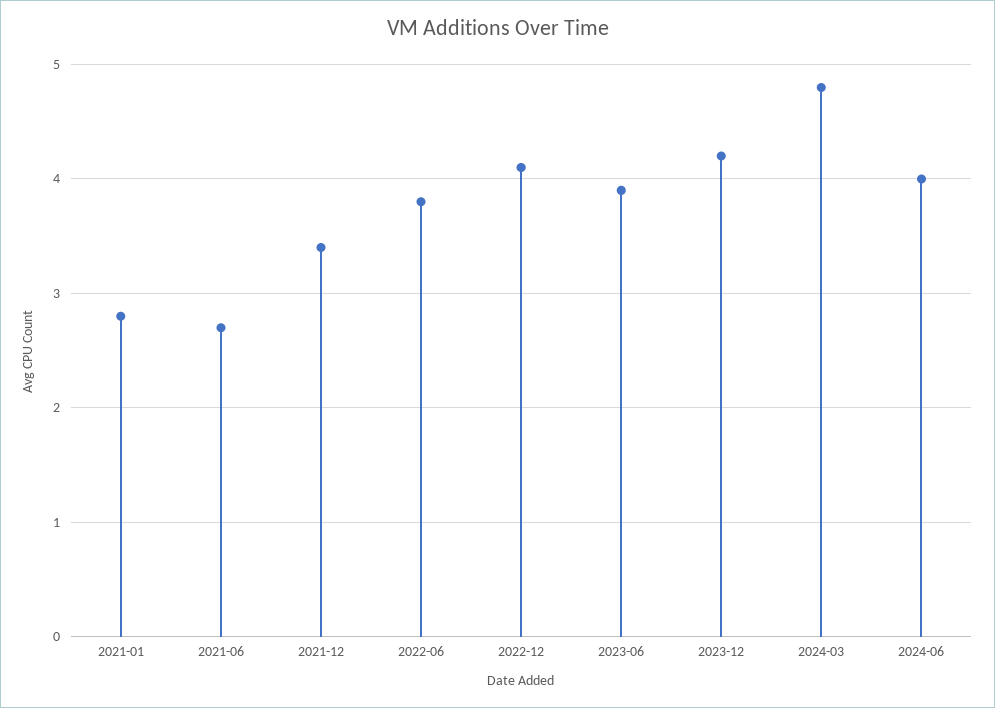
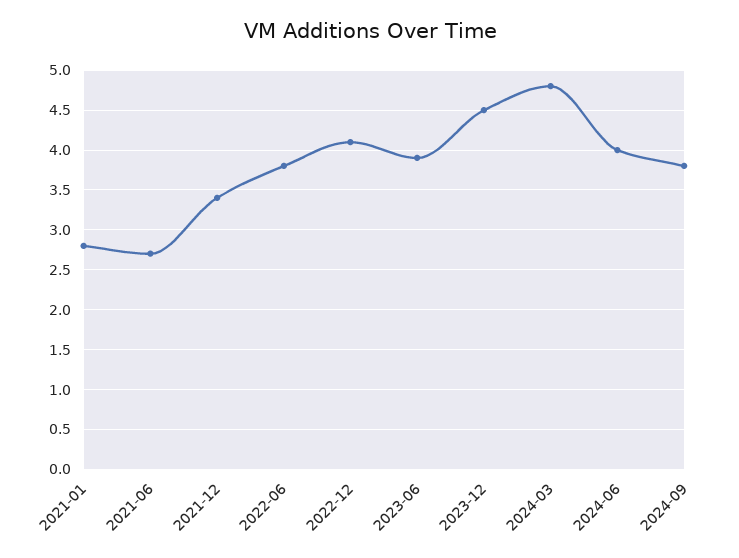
2023-12: 4.2 -> 4.5
2024-09: none -> 3.8

